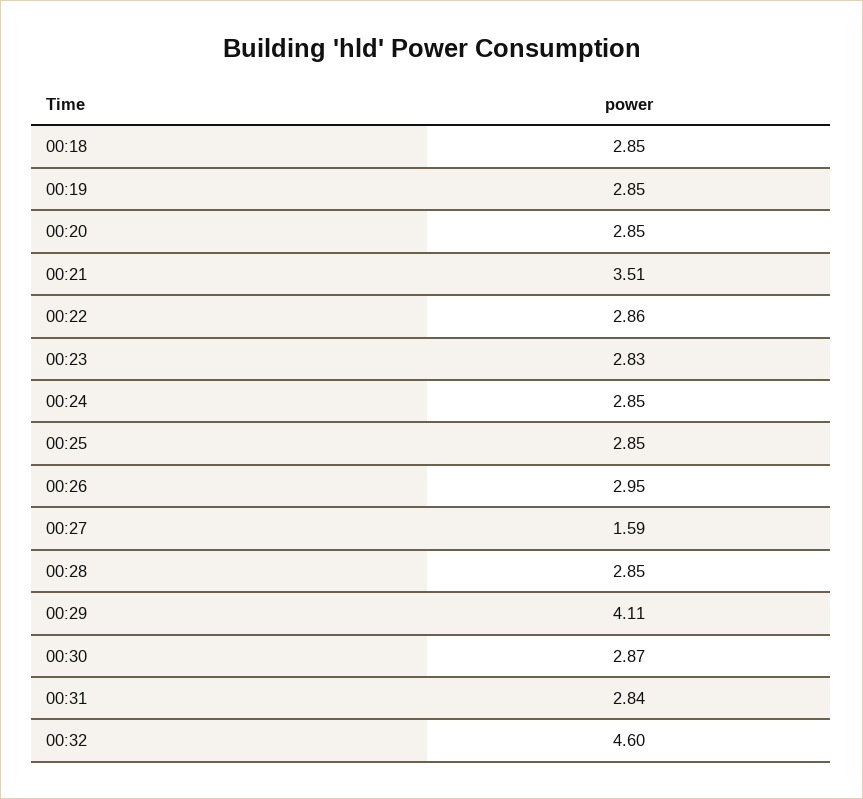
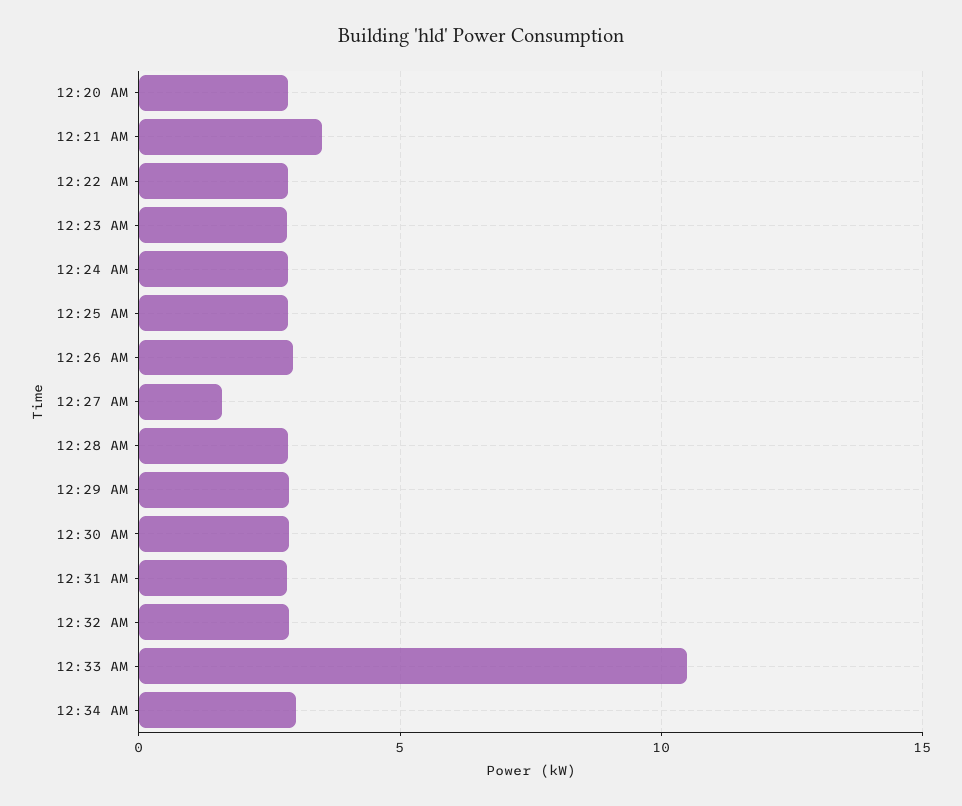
00:18: 2.85 -> none
00:19: 2.85 -> none
00:29: 4.11 -> 3
00:32: 4.6 -> 3
12:33 AM: none -> 10.5
12:34 AM: none -> 3

